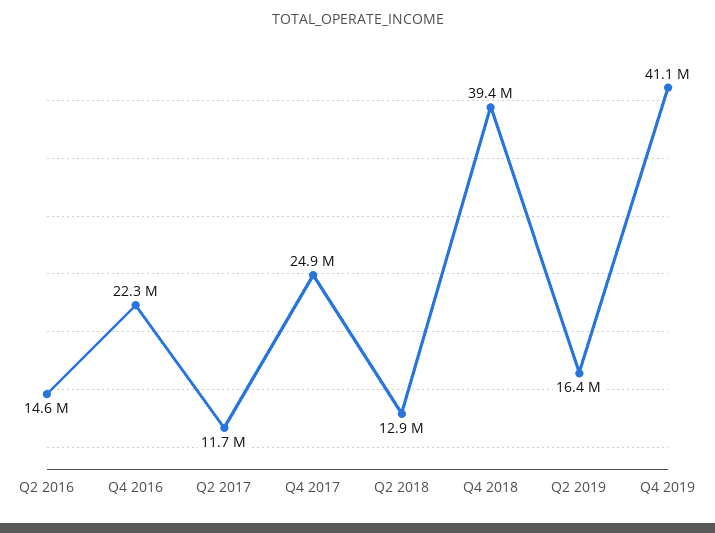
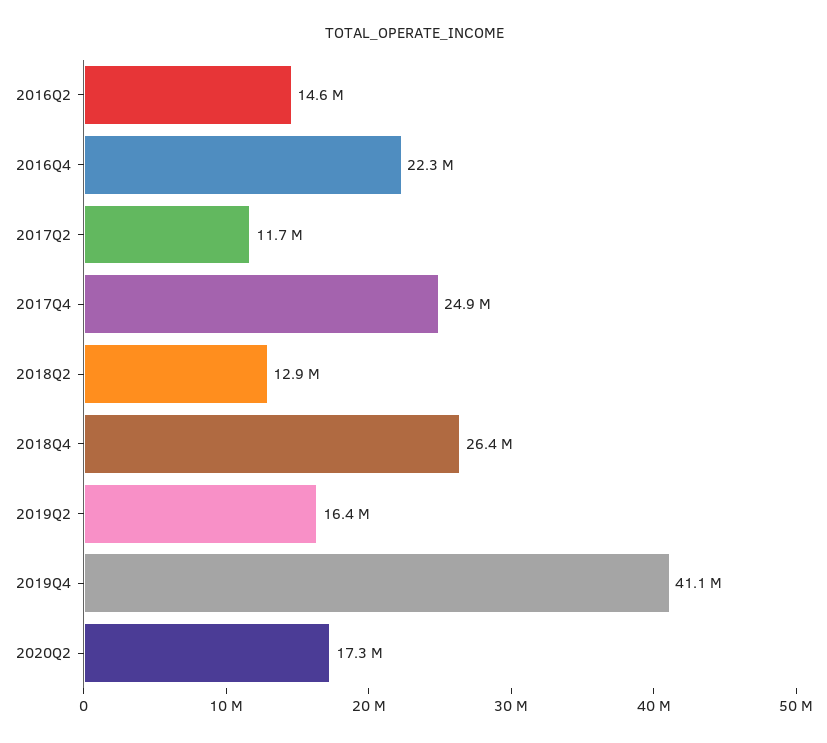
Q4 2018: 39400000 -> 26400000
2020Q2: none -> 17300000

